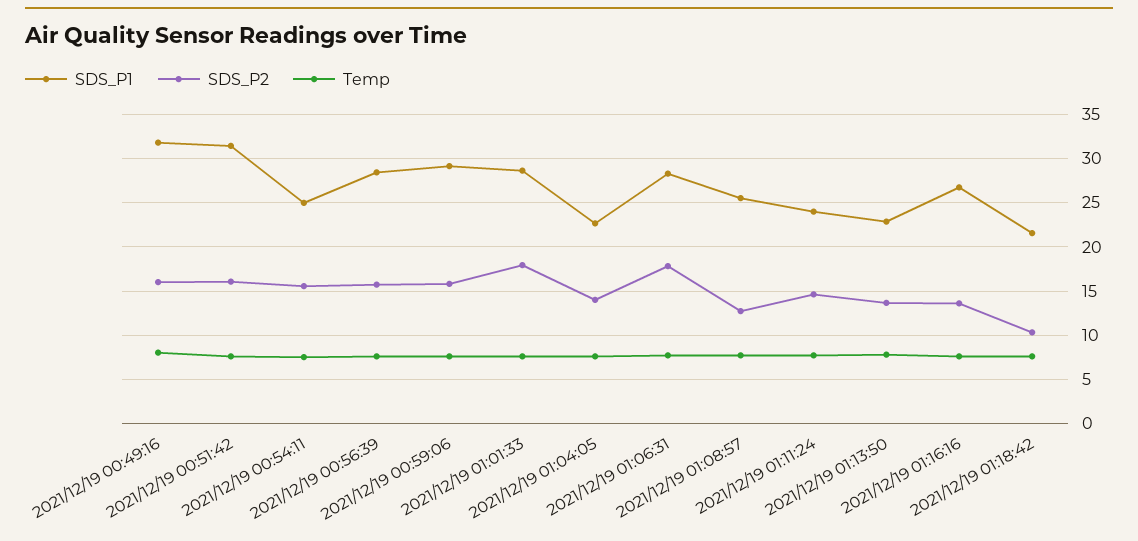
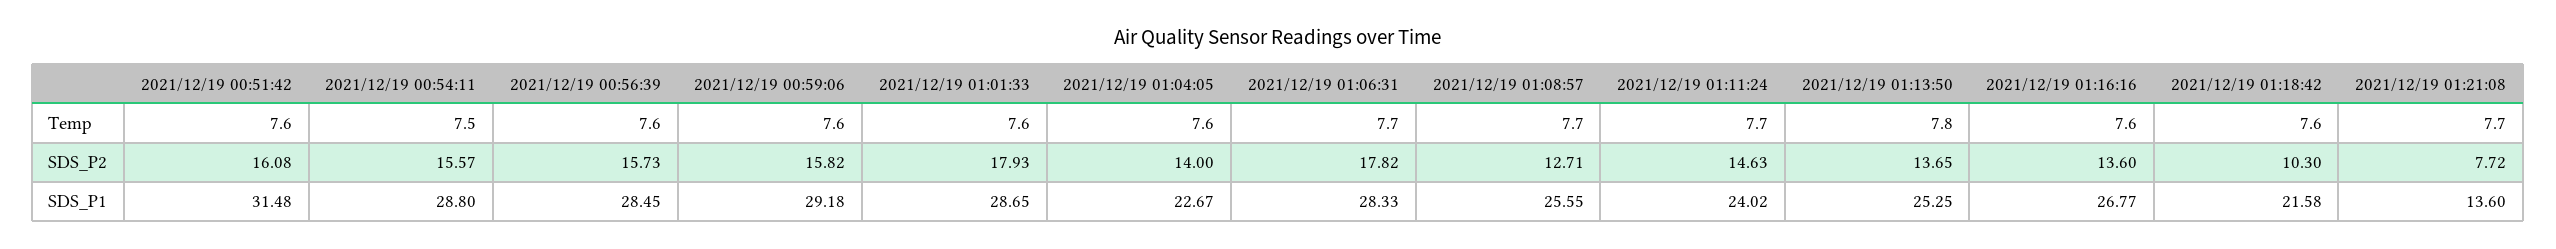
SDS_P1, 2021/12/19 00:49:16: 32 -> none
SDS_P2, 2021/12/19 00:49:16: 16 -> none
Temp, 2021/12/19 00:49:16: 8 -> none
SDS_P1, 2021/12/19 00:54:11: 25 -> 28.8
SDS_P1, 2021/12/19 01:13:50: 23 -> 25.25
Temp, 2021/12/19 01:21:08: none -> 7.7
SDS_P2, 2021/12/19 01:21:08: none -> 7.72
SDS_P1, 2021/12/19 01:21:08: none -> 13.6

